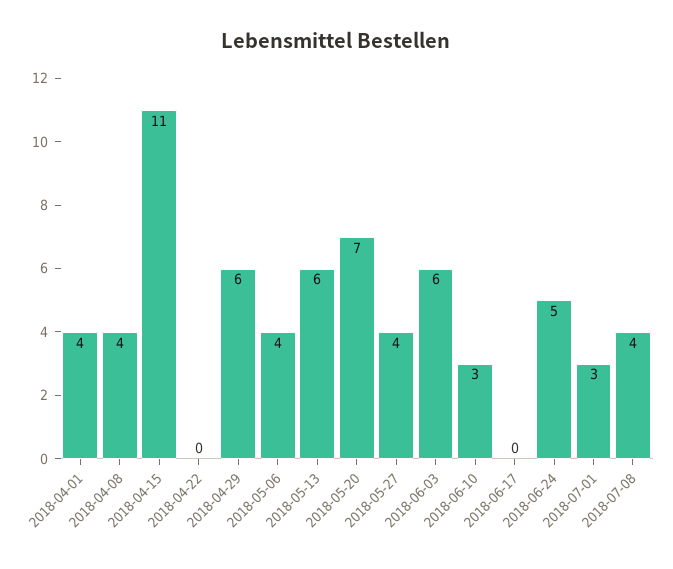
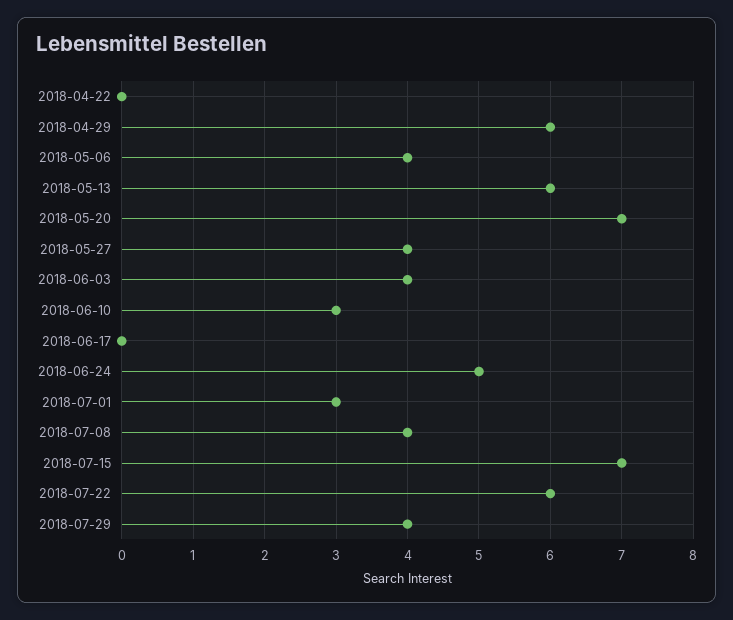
2018-04-01: 4 -> none
2018-04-08: 4 -> none
2018-04-15: 11 -> none
2018-06-03: 6 -> 4
2018-07-15: none -> 7
2018-07-22: none -> 6
2018-07-29: none -> 4

